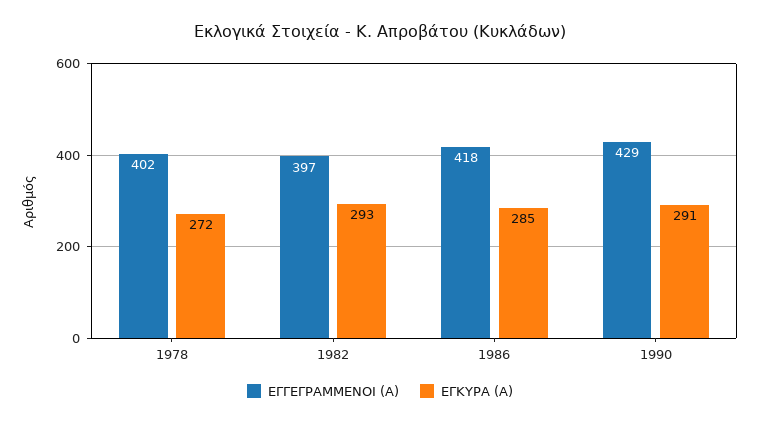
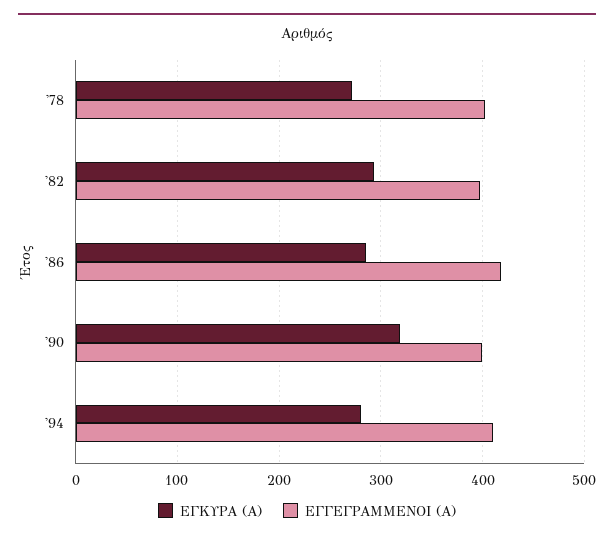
ΕΓΓΕΓΡΑΜΜΕΝΟΙ (Α), 1990: 429 -> 400
ΕΓΚΥΡΑ (Α), 1990: 291 -> 320
ΕΓΚΥΡΑ (Α), '94: none -> 280
ΕΓΓΕΓΡΑΜΜΕΝΟΙ (Α), '94: none -> 410

